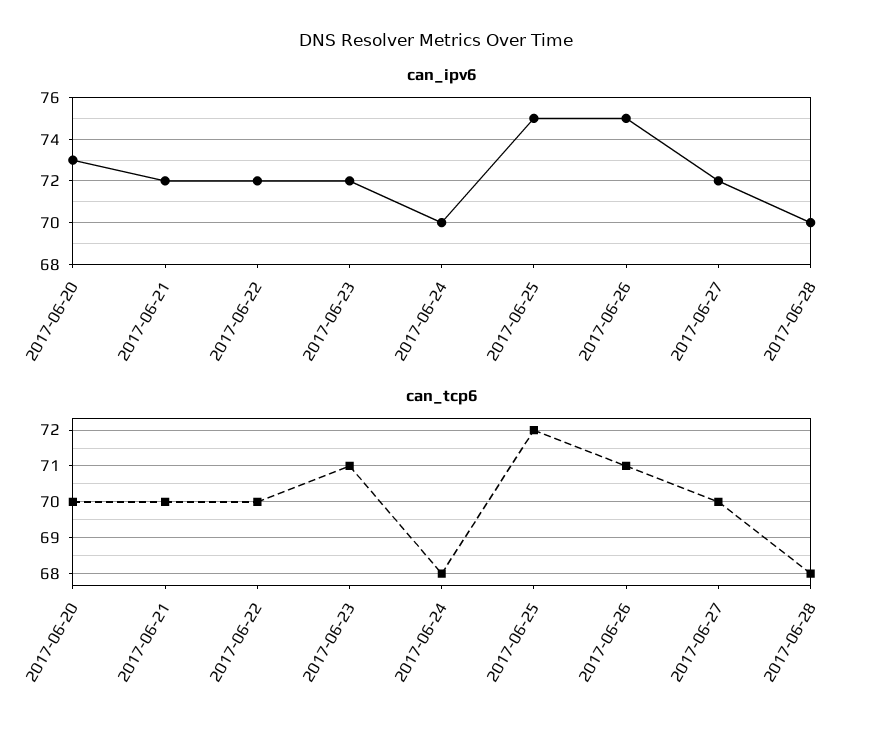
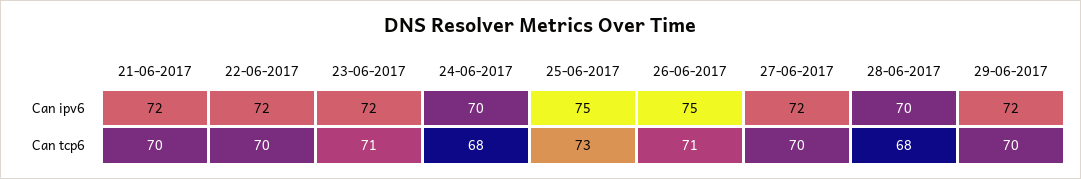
can_ipv6, 2017-06-20: 73 -> none
can_tcp6, 2017-06-20: 70 -> none
can_tcp6, 2017-06-25: 72 -> 73
can_ipv6, 29-06-2017: none -> 72
can_tcp6, 29-06-2017: none -> 70

